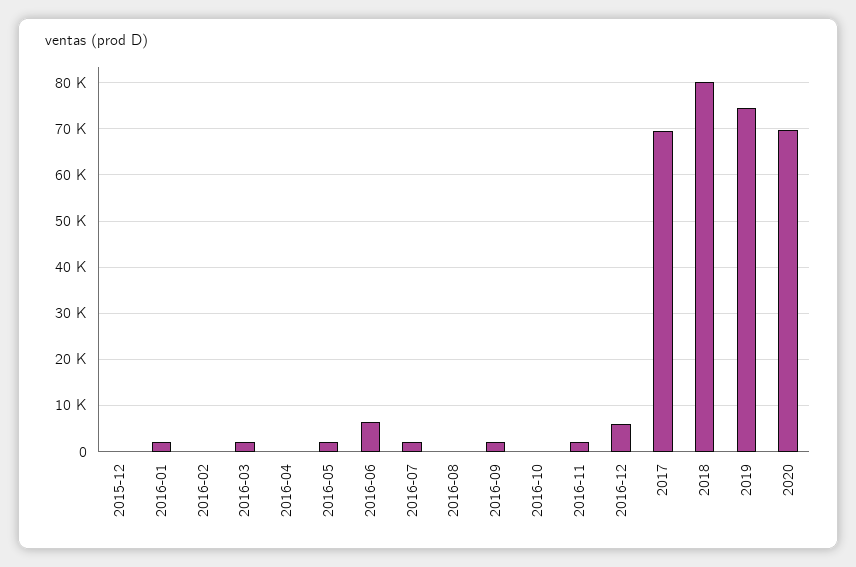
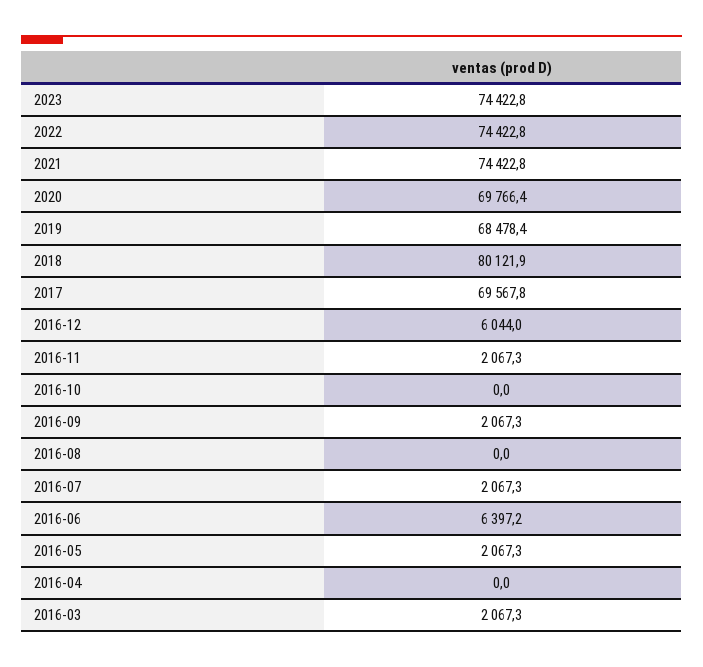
2015-12: 0 -> none
2016-01: 2000 -> none
2016-02: 0 -> none
2019: 74000 -> 68478.4
2023: none -> 74422.8
2022: none -> 74422.8
2021: none -> 74422.8

